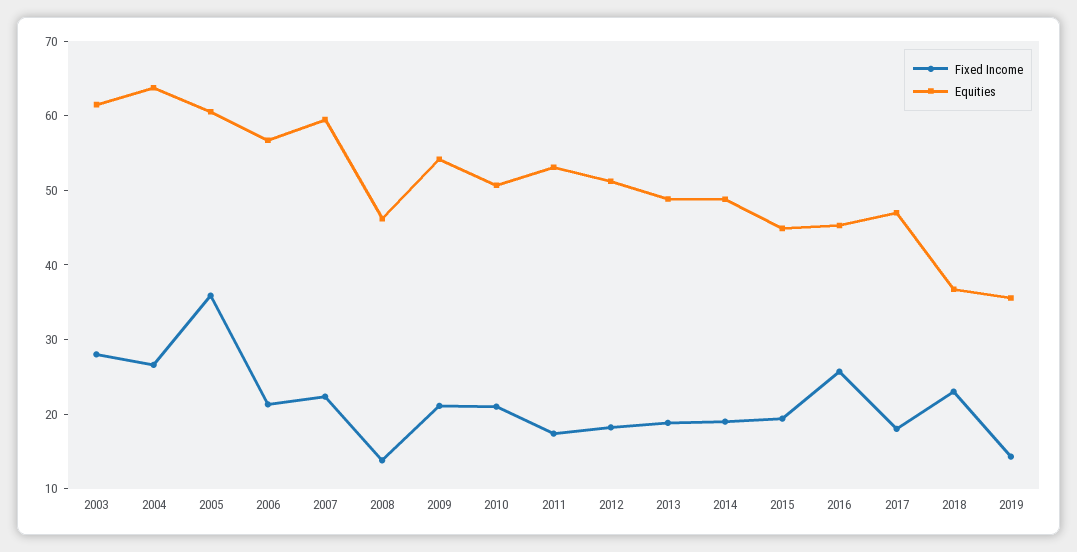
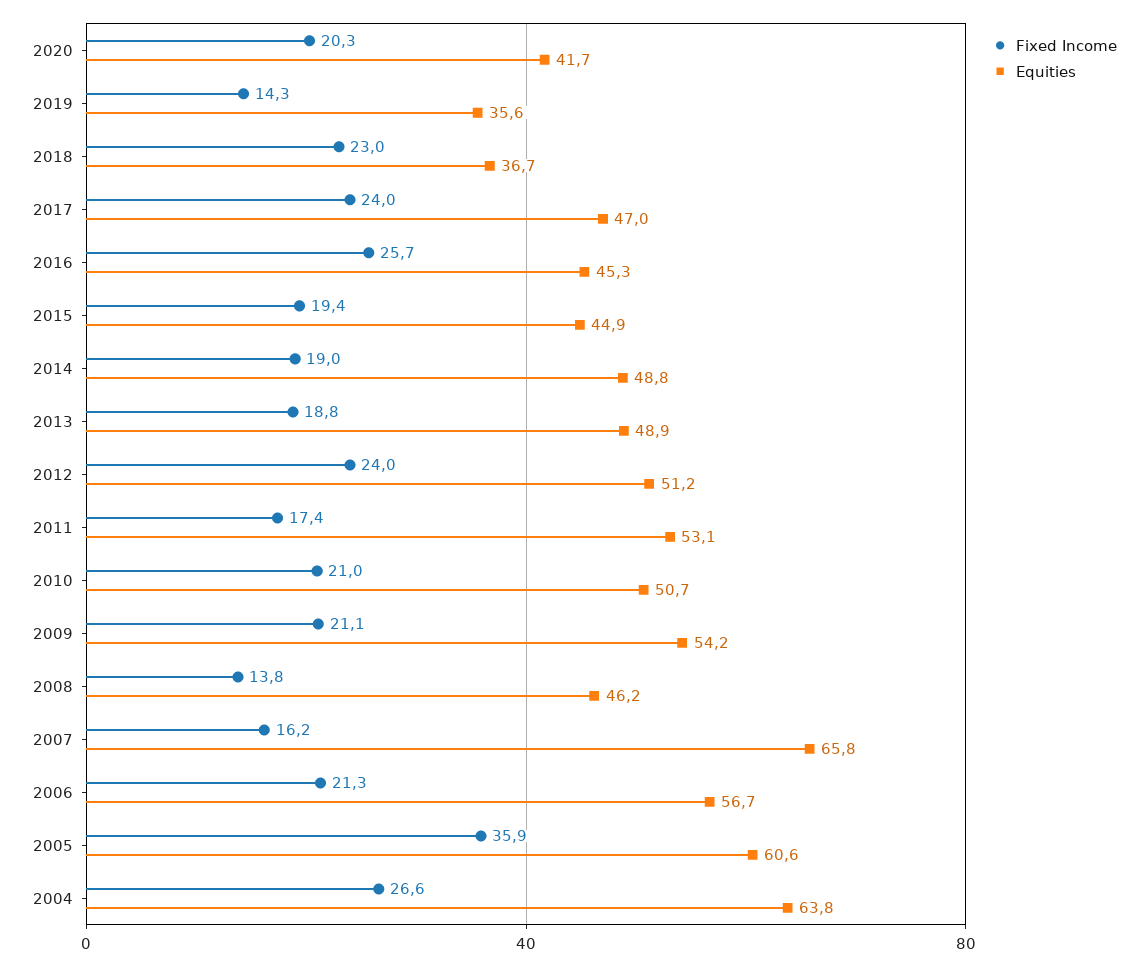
Fixed Income, 2003: 28 -> none
Equities, 2003: 62 -> none
Fixed Income, 2007: 22 -> 16.2
Equities, 2007: 60 -> 65.8
Fixed Income, 2012: 18 -> 24
Fixed Income, 2017: 18 -> 24
Fixed Income, 2020: none -> 20.3
Equities, 2020: none -> 41.7

